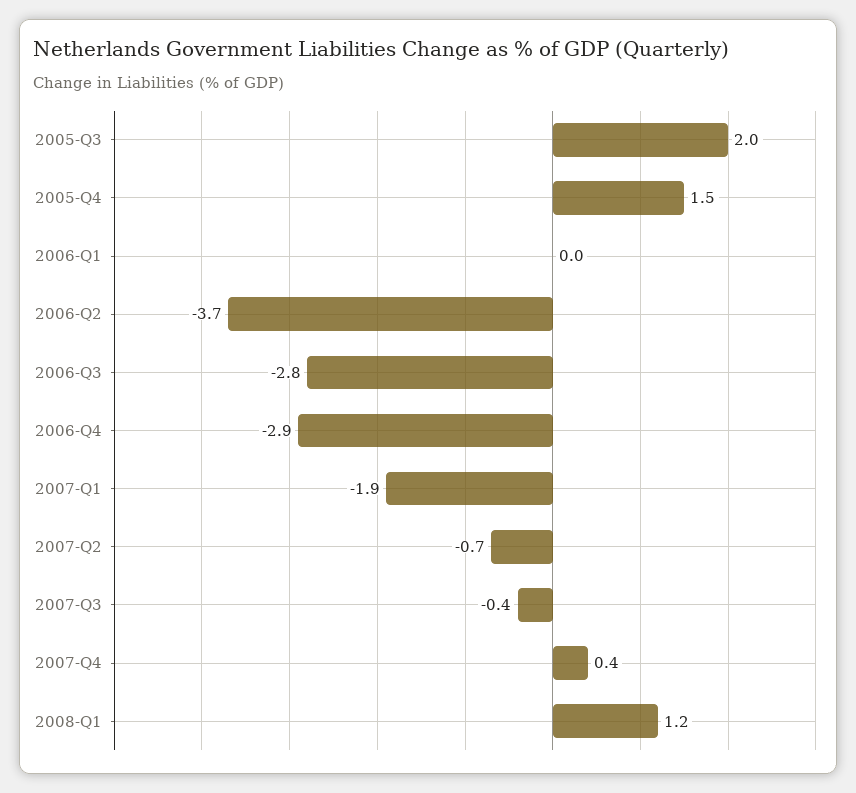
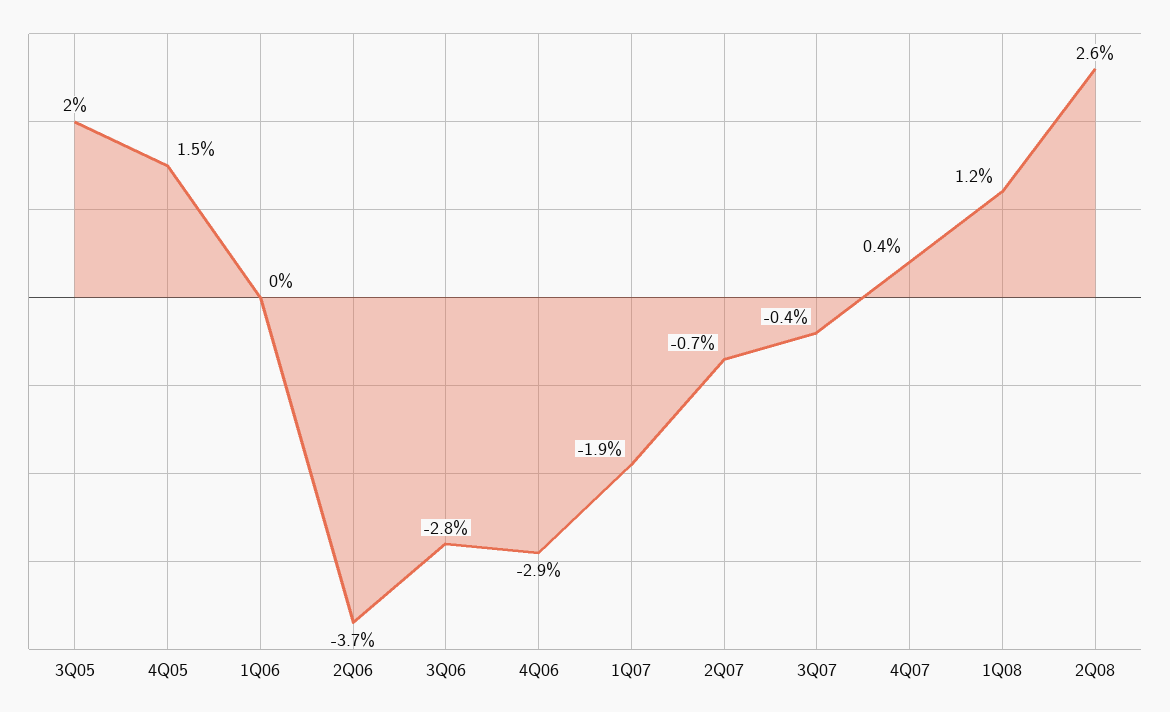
2Q08: none -> 2.6

